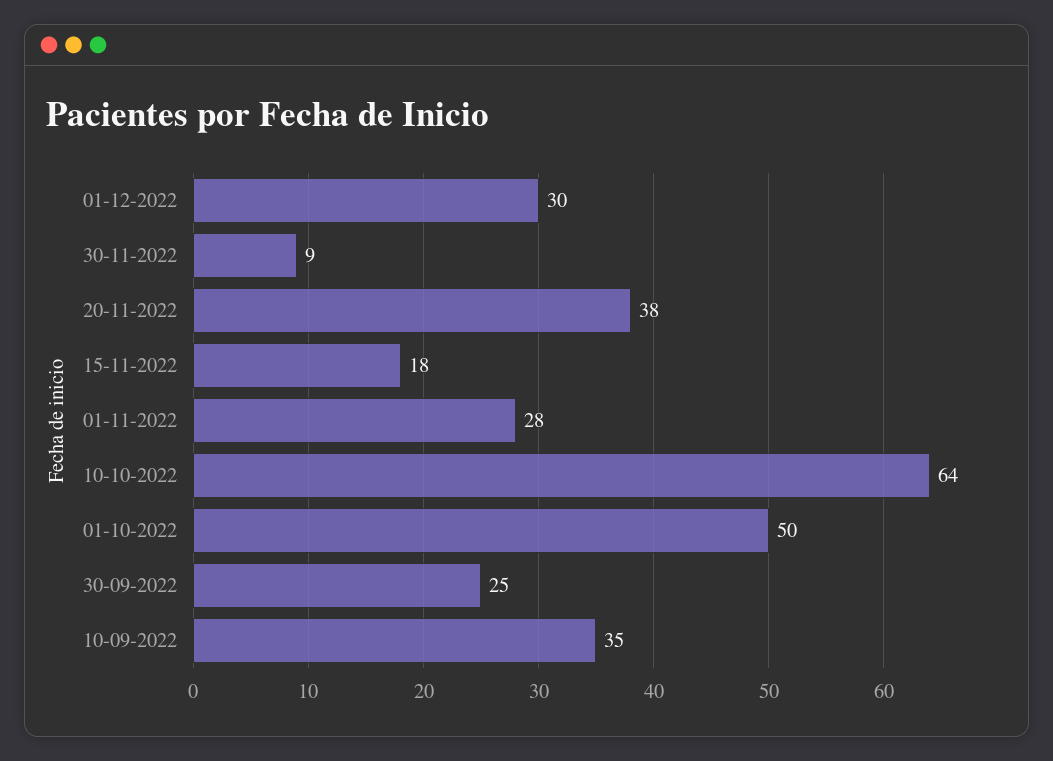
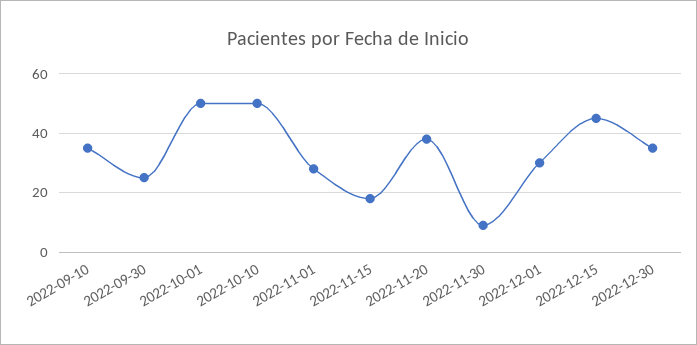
10-10-2022: 64 -> 50
2022-12-15: none -> 45
2022-12-30: none -> 35

